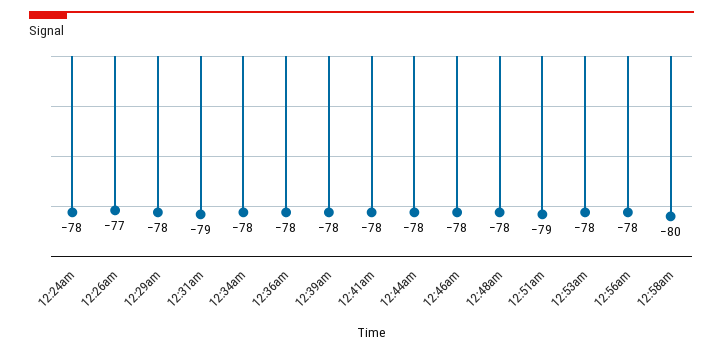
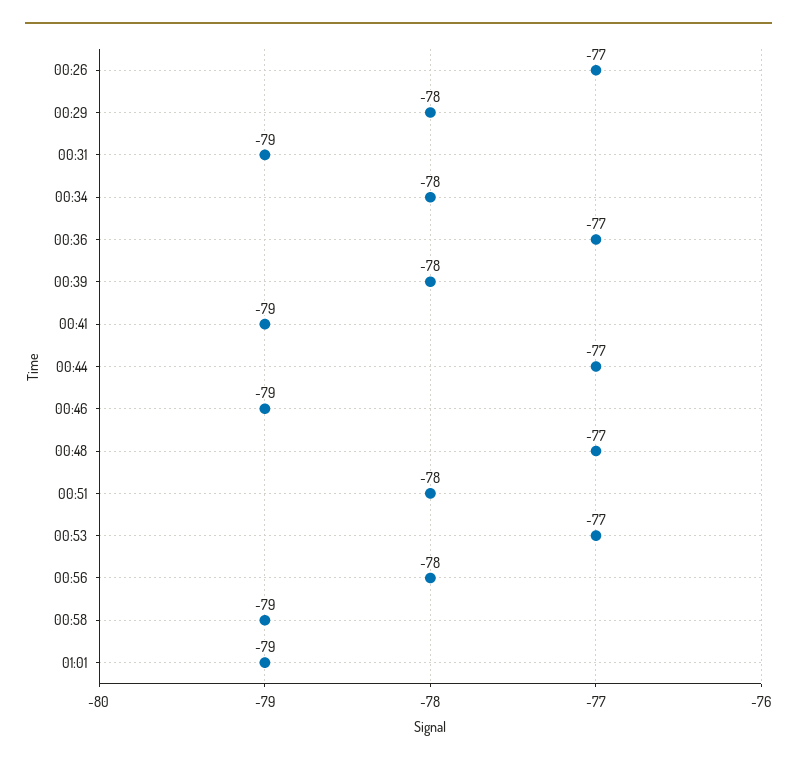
12:24am: -78 -> none
12:36am: -78 -> -77
12:41am: -78 -> -79
12:44am: -78 -> -77
12:46am: -78 -> -79
12:48am: -78 -> -77
12:51am: -79 -> -78
12:53am: -78 -> -77
12:58am: -80 -> -79
01:01: none -> -79

